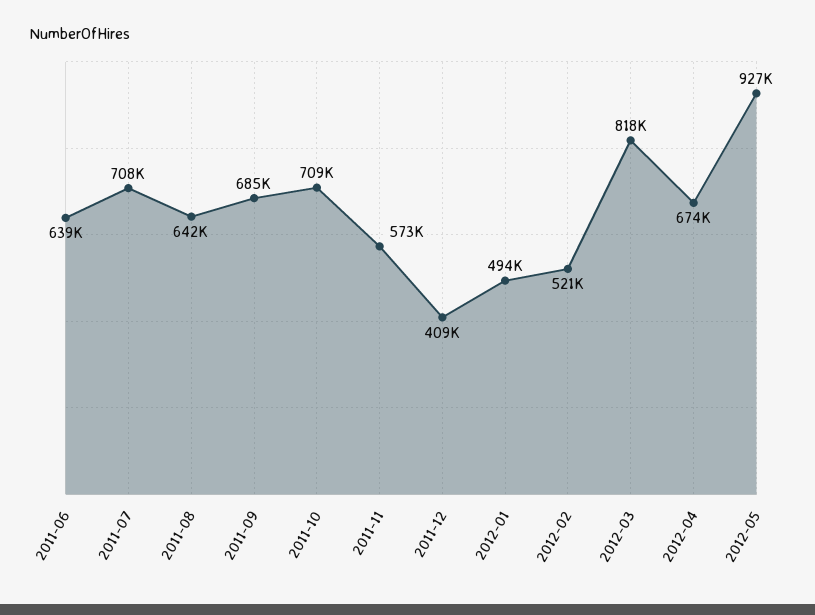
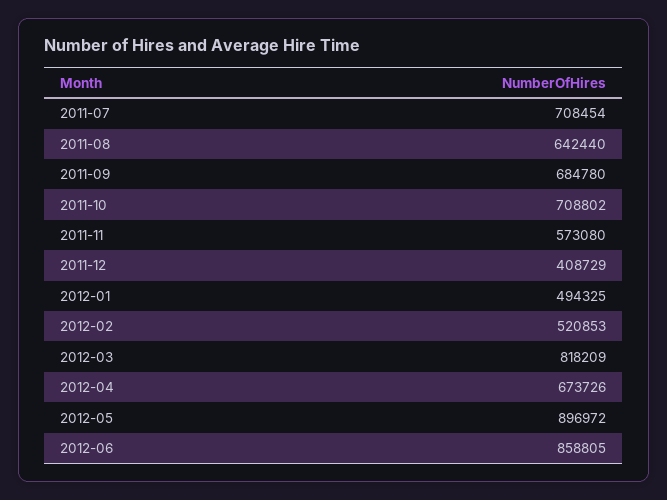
2011-06: 639000 -> none
2012-05: 927000 -> 896972
2012-06: none -> 858805

